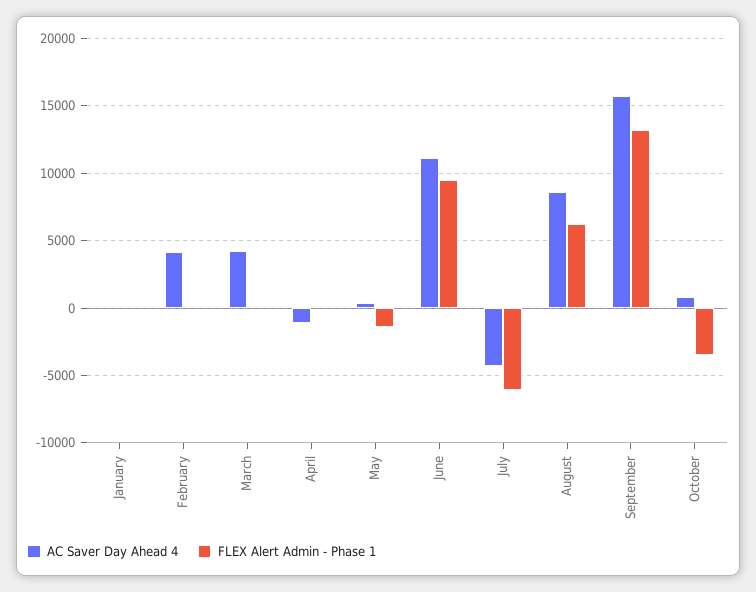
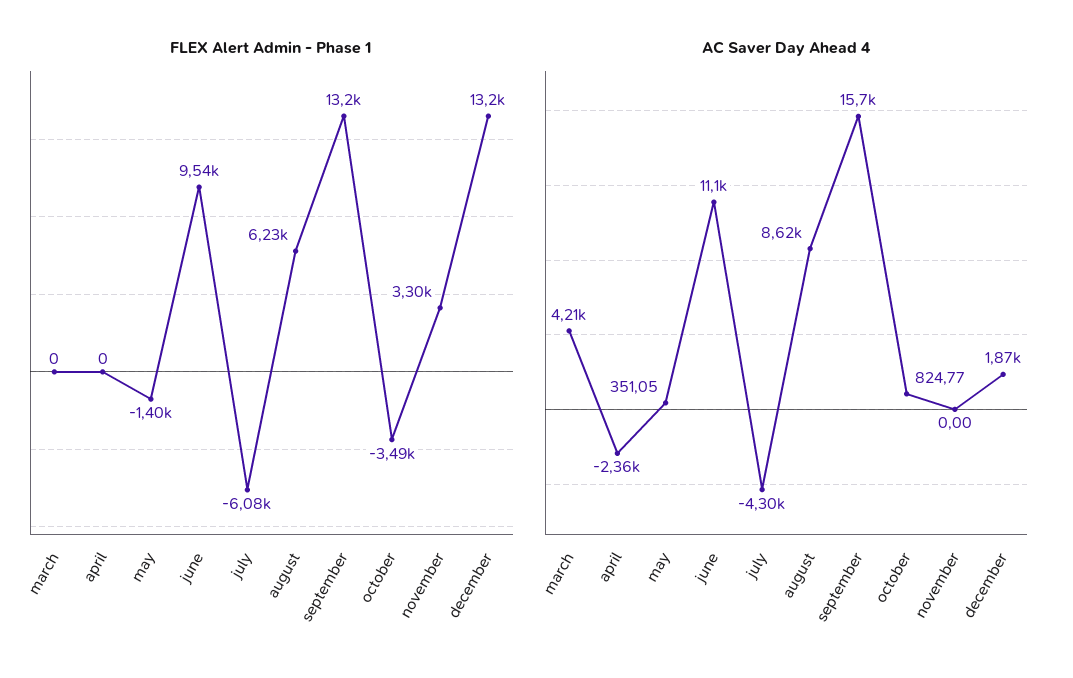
AC Saver Day Ahead 4, January: 0 -> none
FLEX Alert Admin - Phase 1, January: 0 -> none
AC Saver Day Ahead 4, February: 4000 -> none
FLEX Alert Admin - Phase 1, February: 0 -> none
AC Saver Day Ahead 4, April: -1000 -> -2360
FLEX Alert Admin - Phase 1, november: none -> 3300
FLEX Alert Admin - Phase 1, december: none -> 13200
AC Saver Day Ahead 4, november: none -> 0
AC Saver Day Ahead 4, december: none -> 1870

